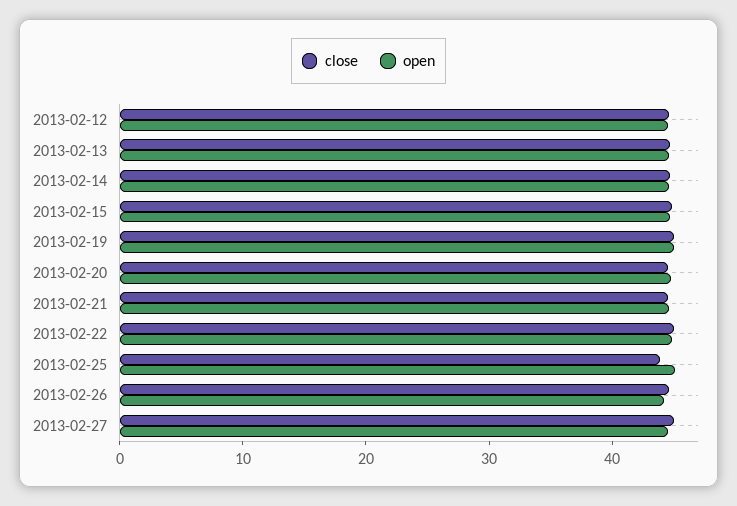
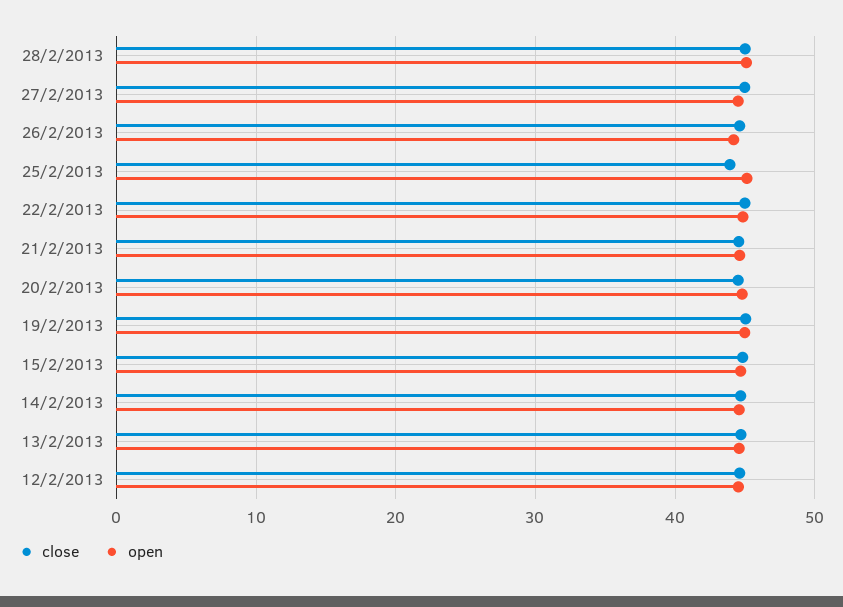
close, 28/2/2013: none -> 45
open, 28/2/2013: none -> 45

